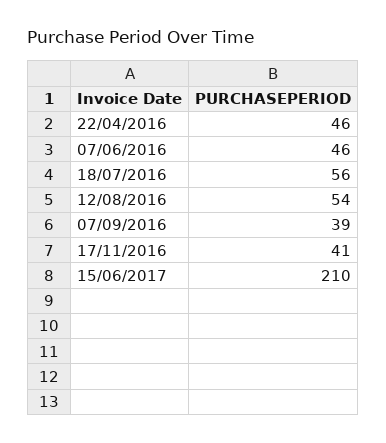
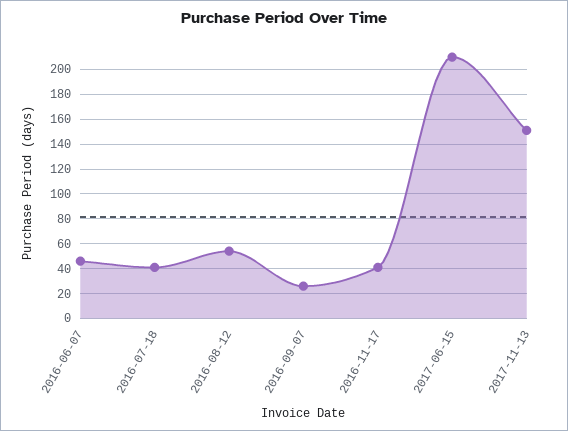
22/04/2016: 46 -> none
18/07/2016: 56 -> 40
07/09/2016: 39 -> 25
2017-11-13: none -> 150

